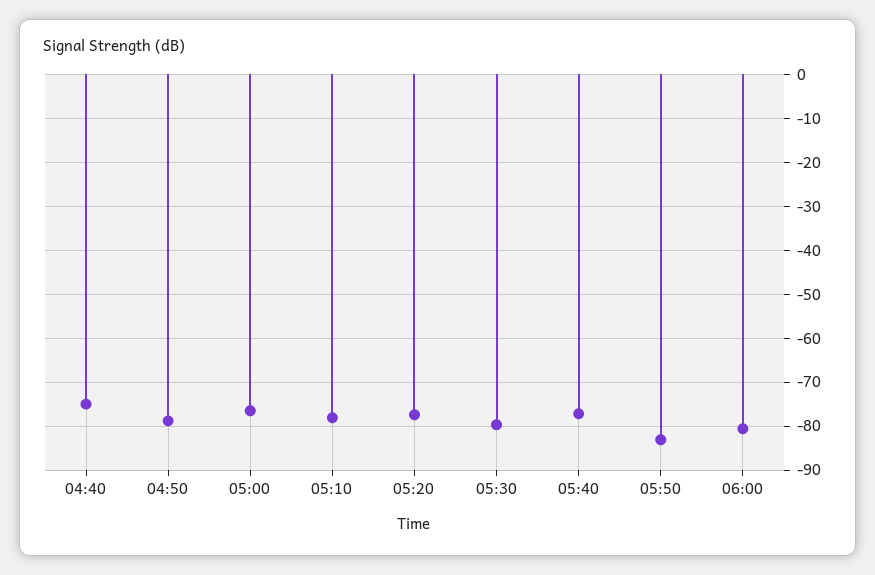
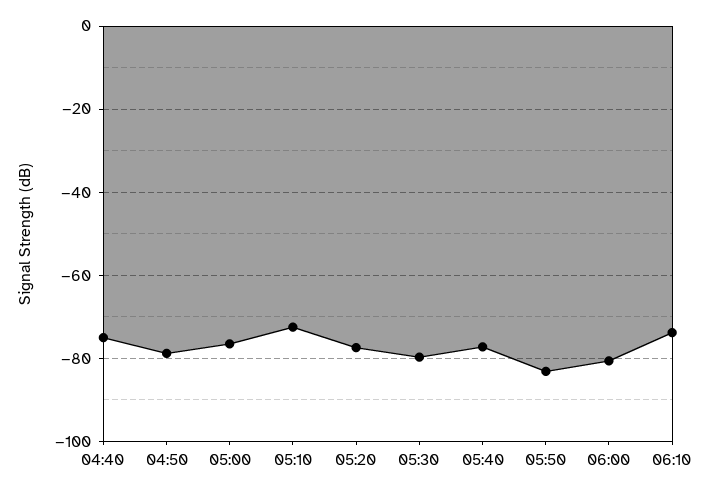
05:10: -78 -> -72
06:10: none -> -74

